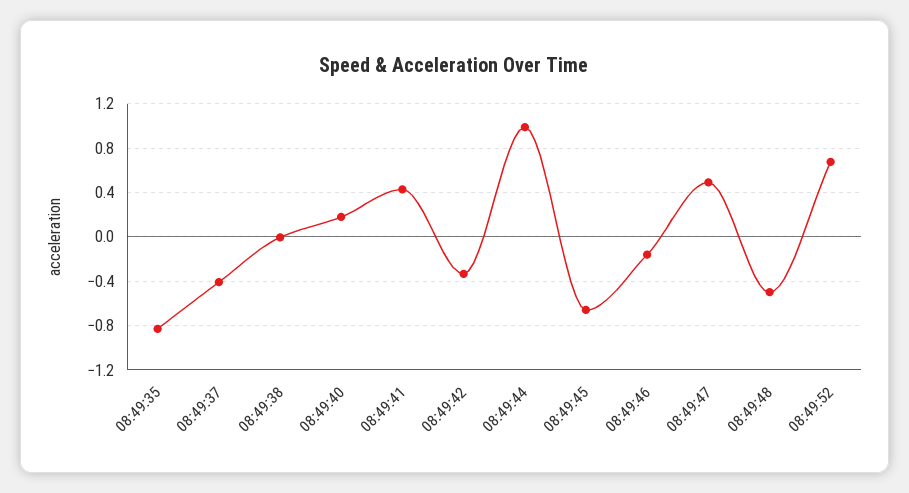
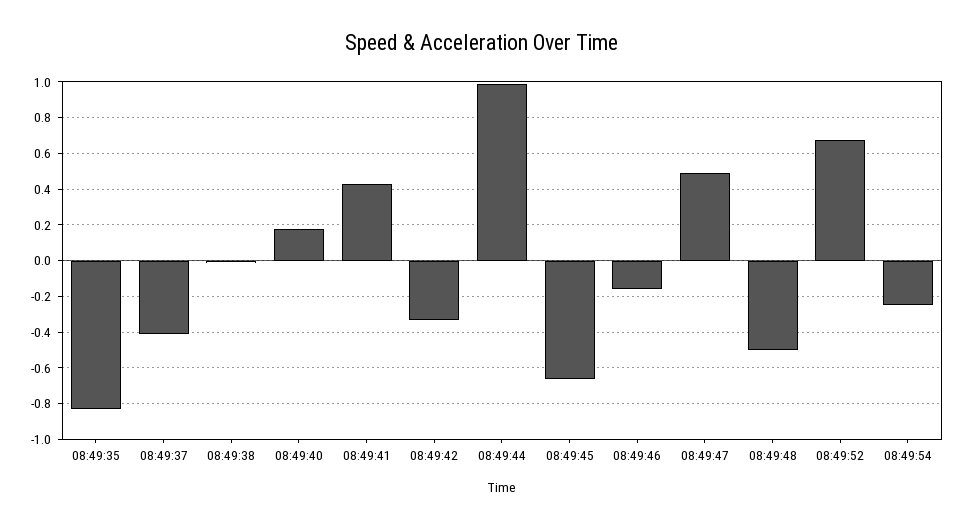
08:49:54: none -> -0.25

